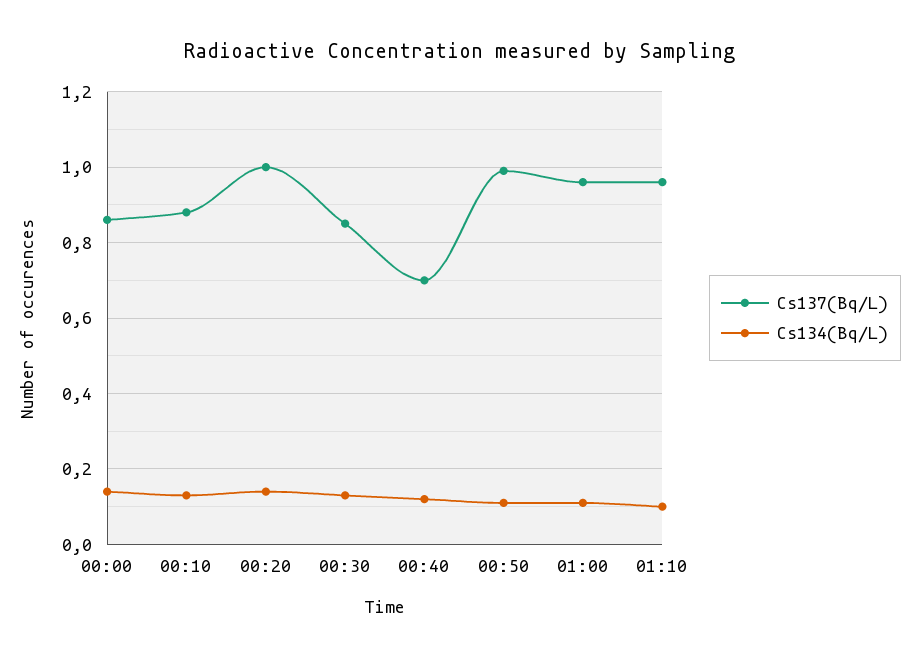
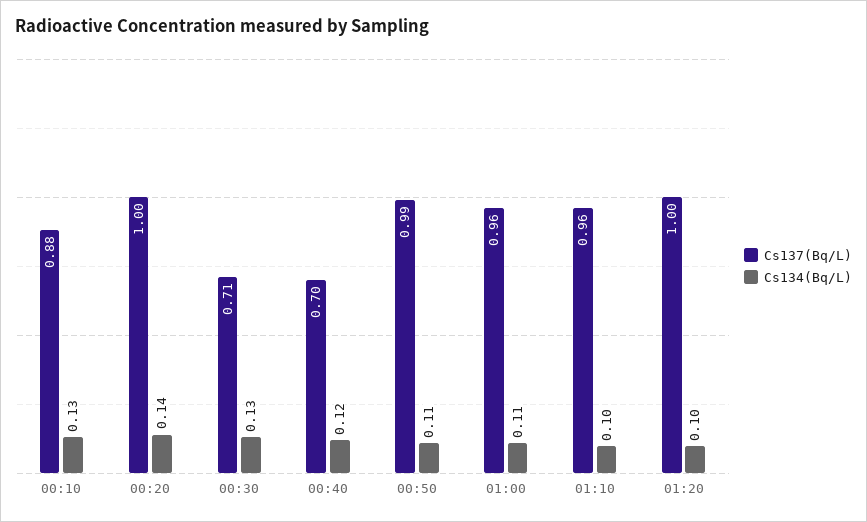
Cs137(Bq/L), 00:00: 0.85 -> none
Cs134(Bq/L), 00:00: 0.15 -> none
Cs137(Bq/L), 00:30: 0.85 -> 0.71
Cs137(Bq/L), 01:20: none -> 1
Cs134(Bq/L), 01:20: none -> 0.1

